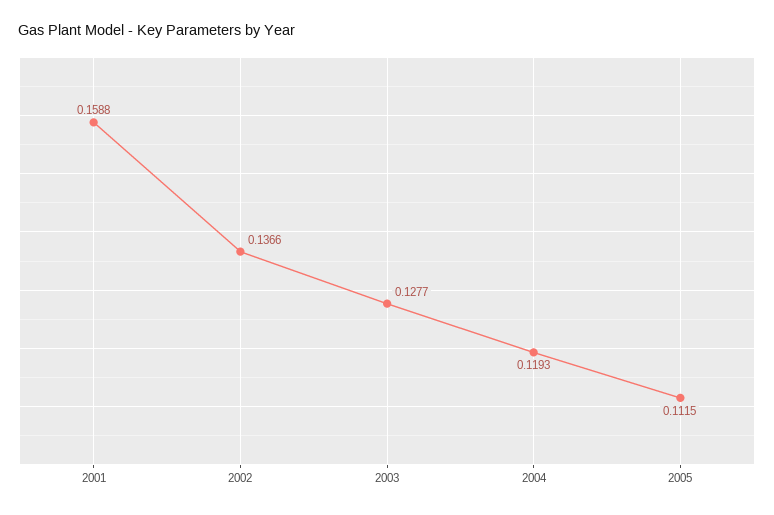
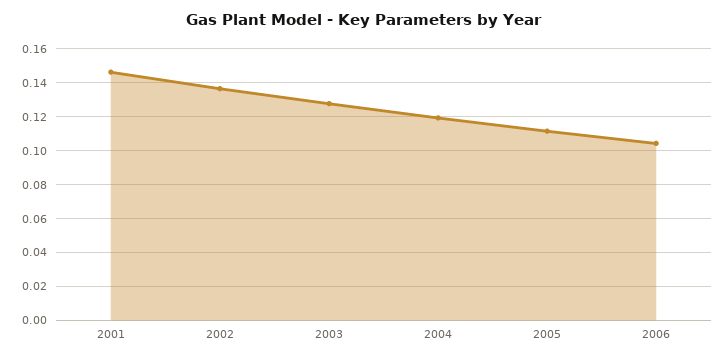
2001: 0.1588 -> 0.145
2006: none -> 0.105

